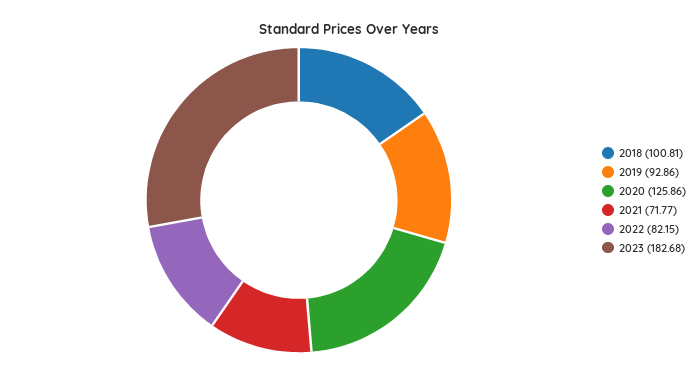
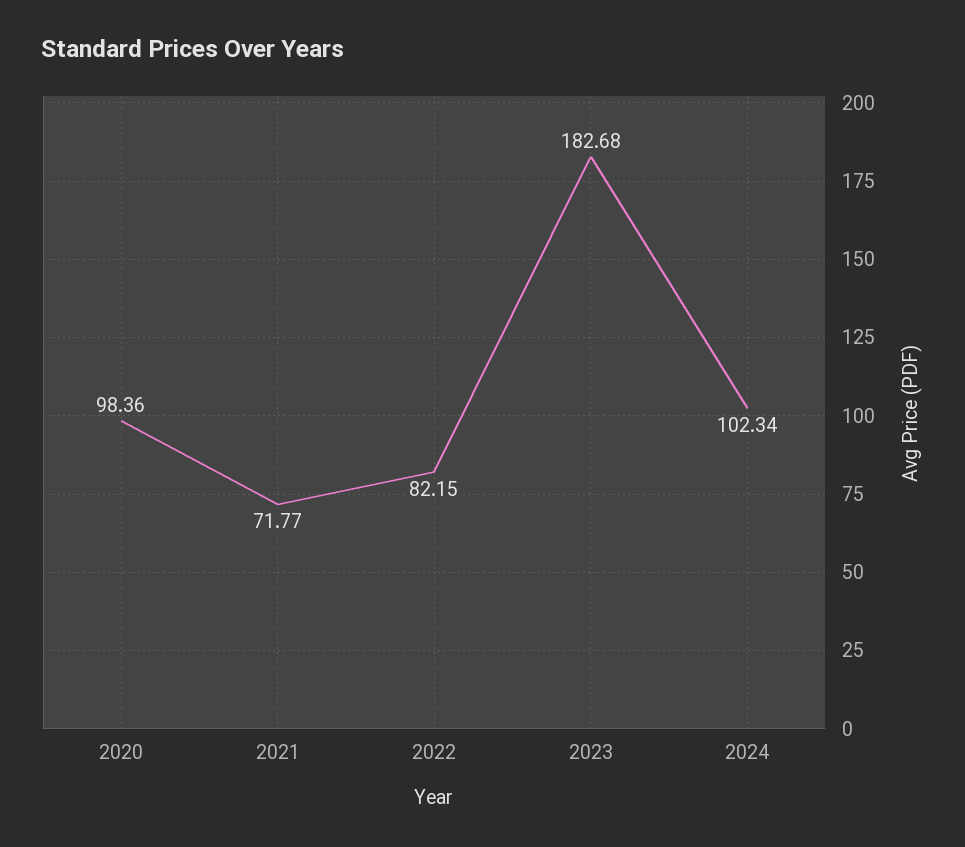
2018: 100.81 -> none
2019: 92.86 -> none
2020: 125.86 -> 98.36
2024: none -> 102.34

